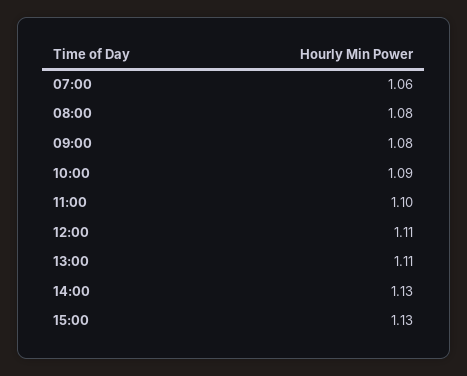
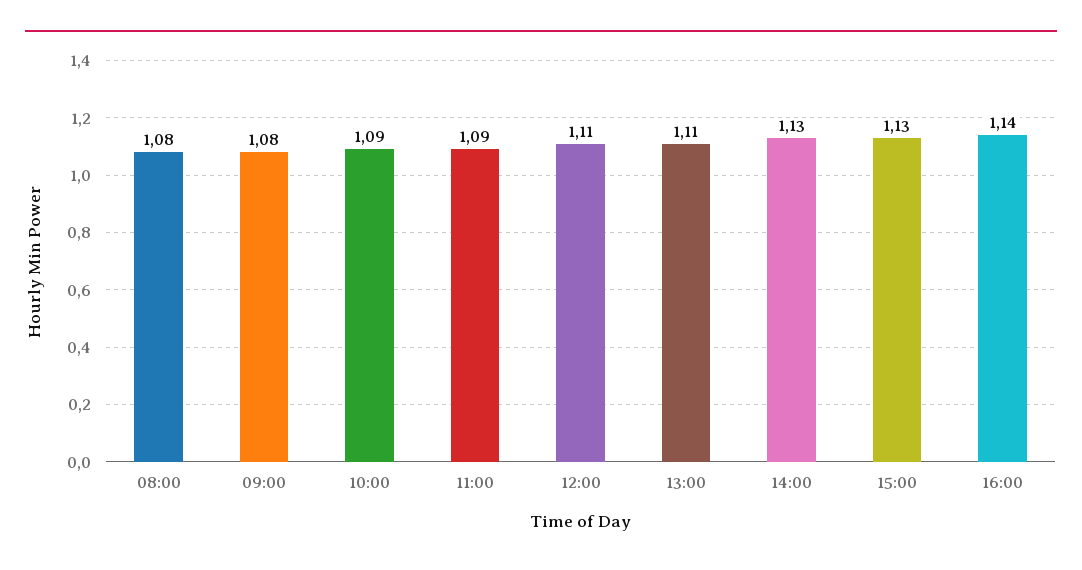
07:00: 1.06 -> none
11:00: 1.1 -> 1.09
16:00: none -> 1.14

